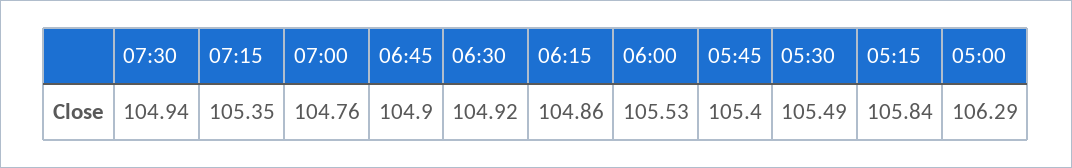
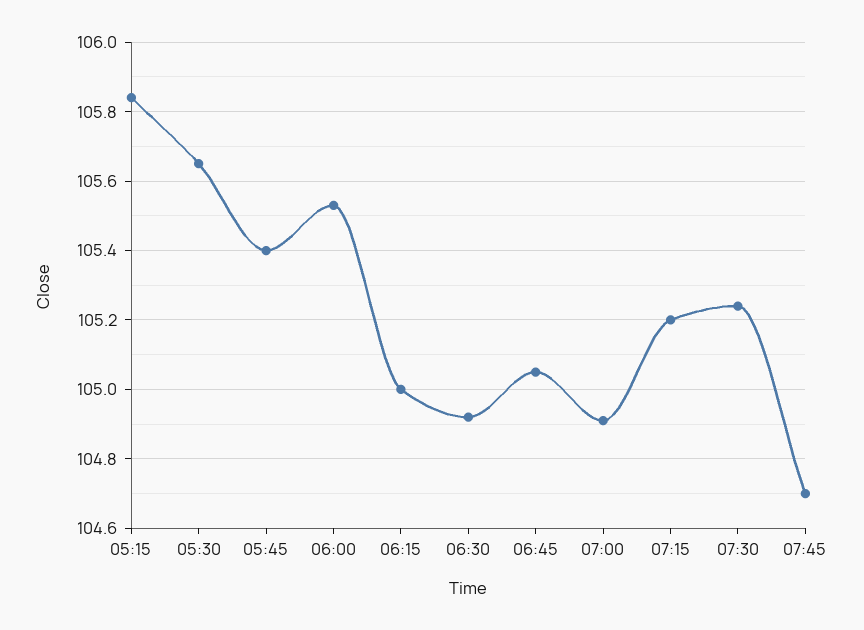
07:30: 104.94 -> 105.25
07:15: 105.35 -> 105.2
07:00: 104.76 -> 104.9
06:45: 104.9 -> 105.05
06:15: 104.86 -> 105
05:30: 105.49 -> 105.65
05:00: 106.29 -> none
07:45: none -> 104.7

